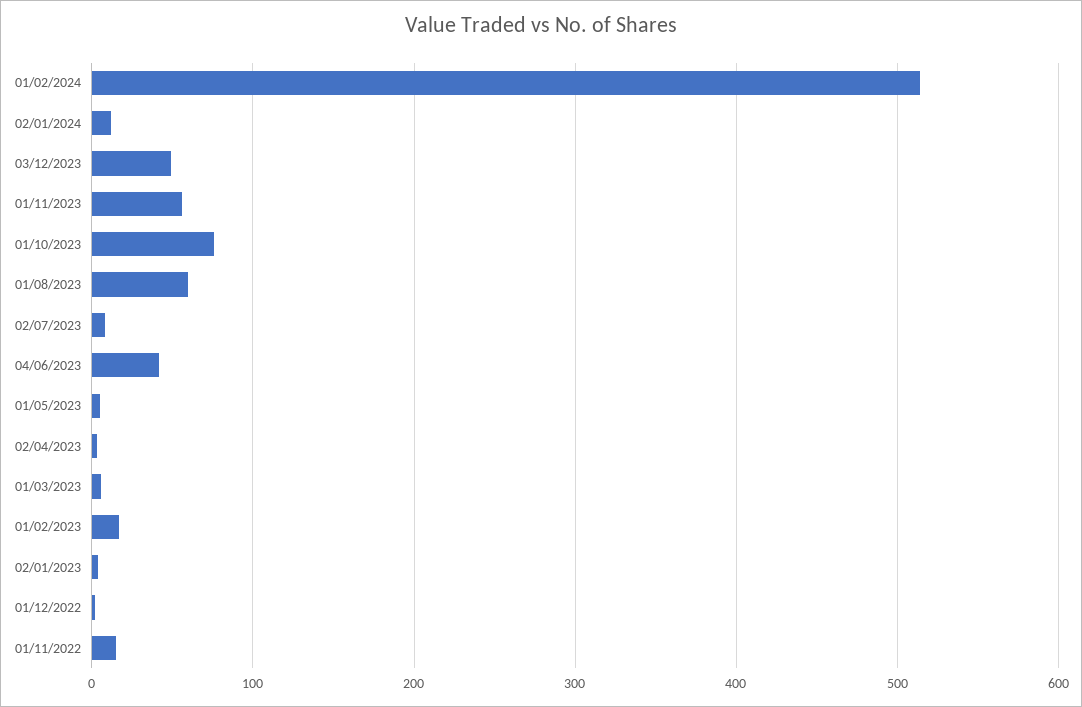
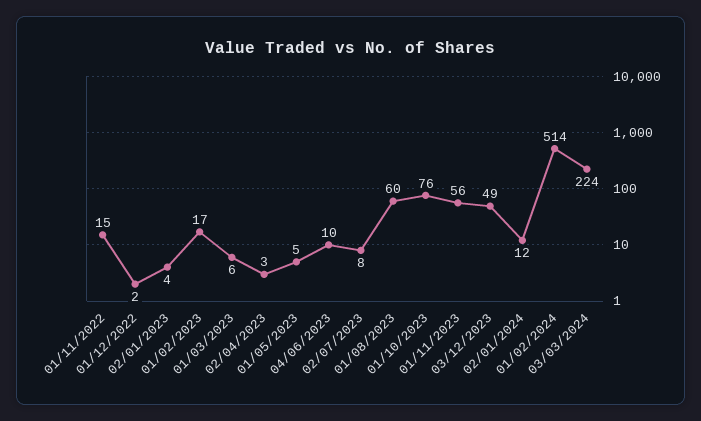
04/06/2023: 40 -> 10
03/03/2024: none -> 224

